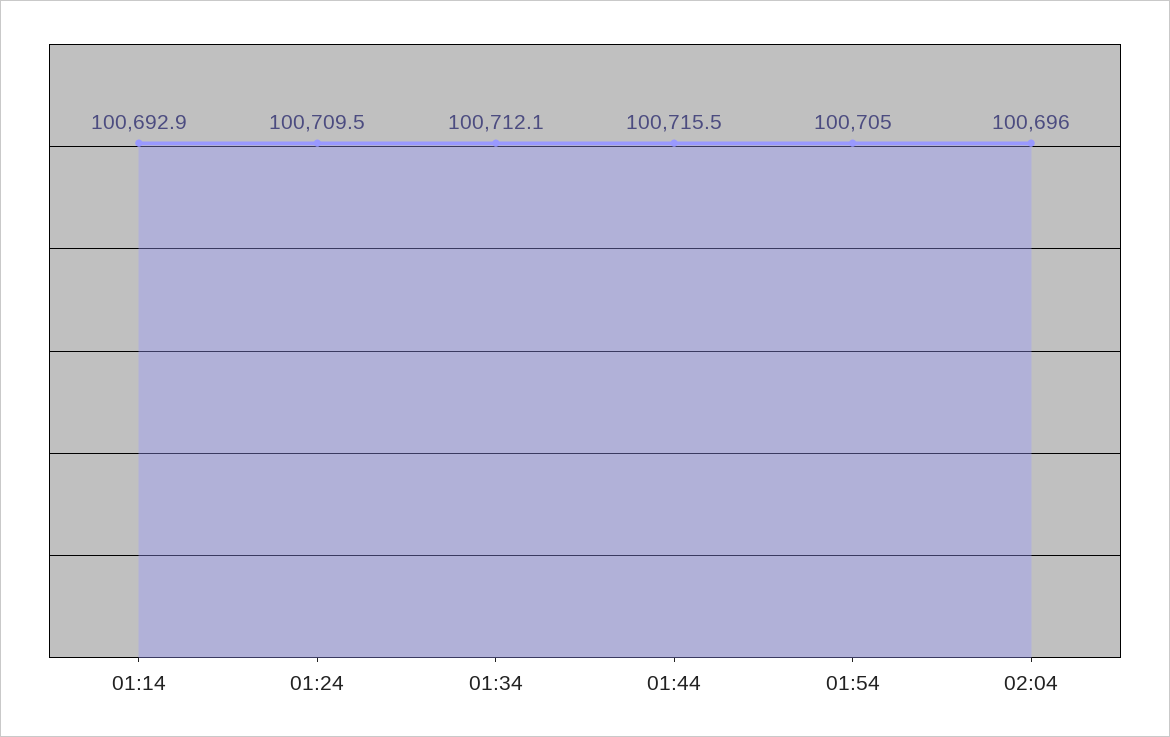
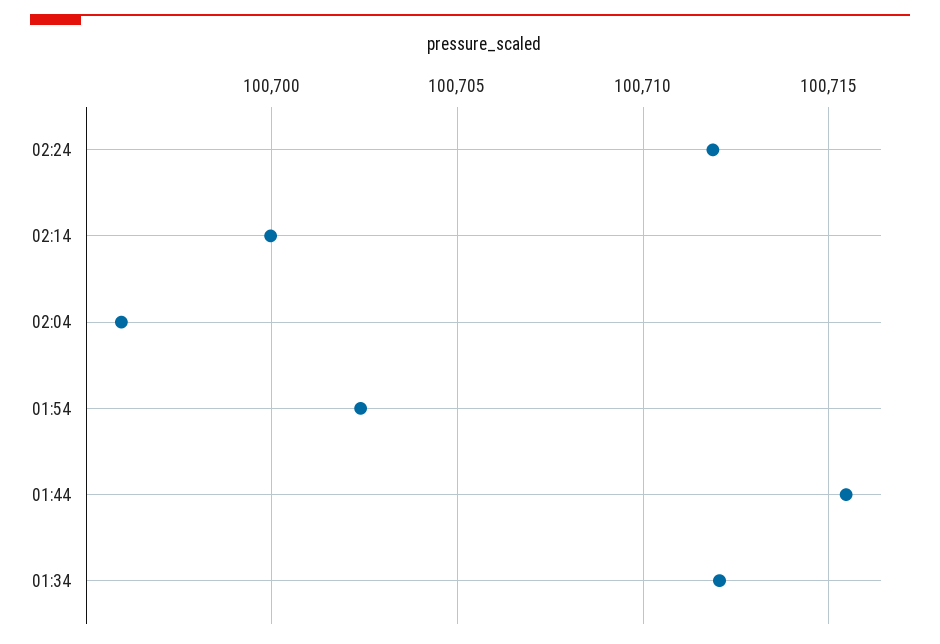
01:14: 100692.9 -> none
01:24: 100709.5 -> none
01:54: 100705 -> 100702.5
02:24: none -> 100712
02:14: none -> 100700

